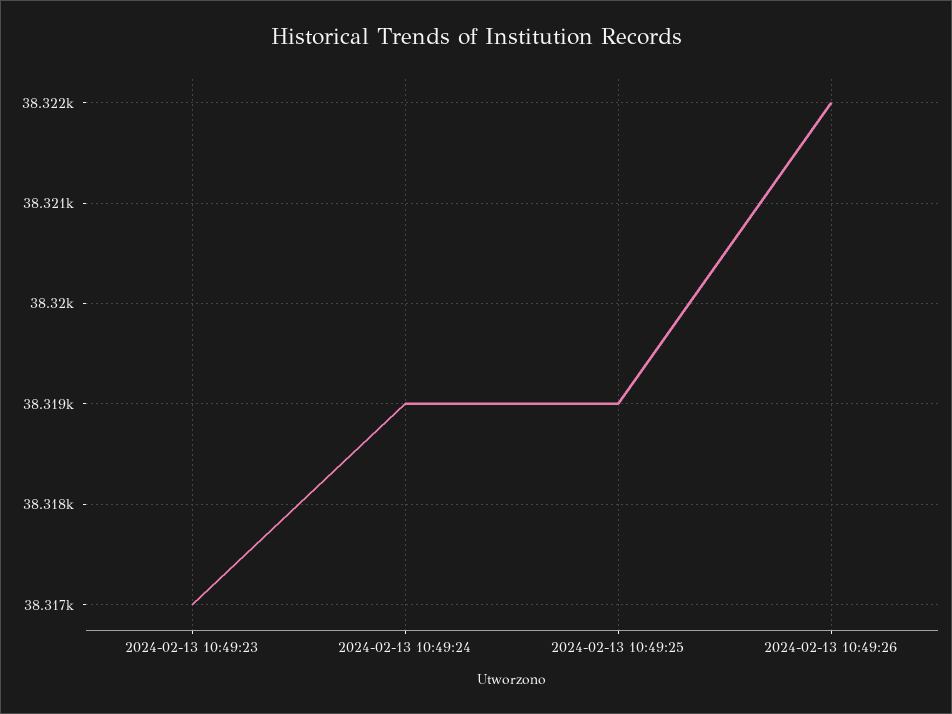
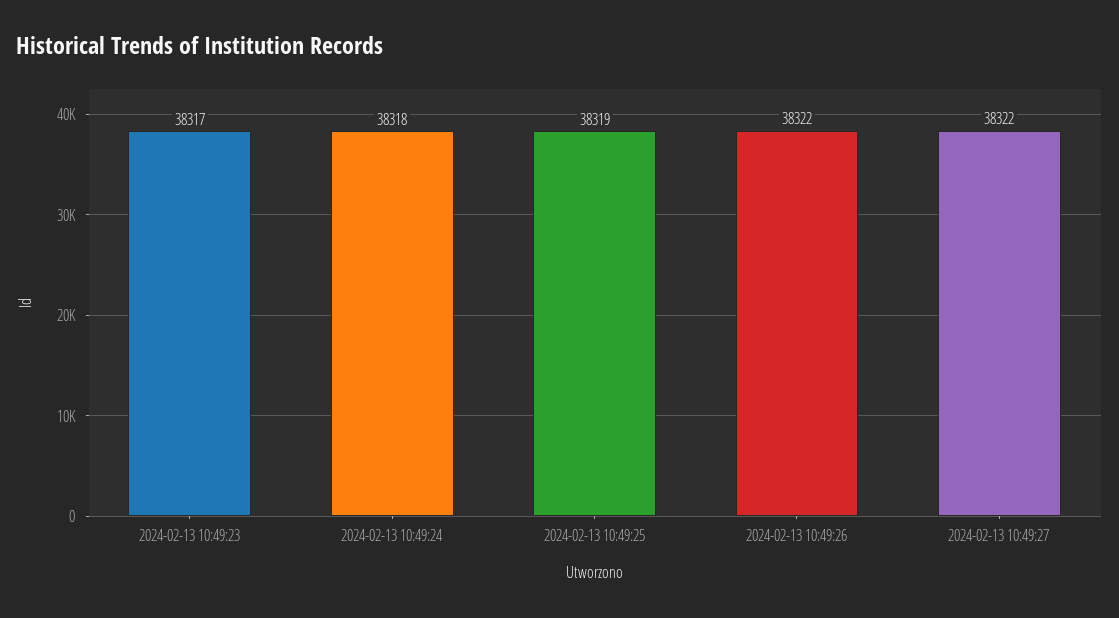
2024-02-13 10:49:24: 38319 -> 38318
2024-02-13 10:49:27: none -> 38322

